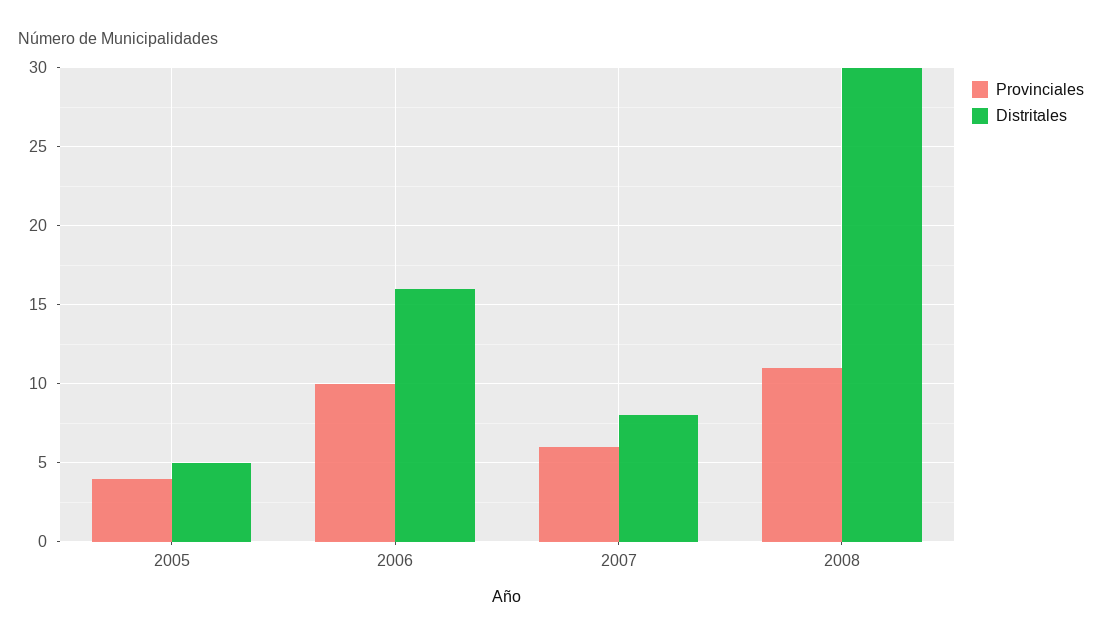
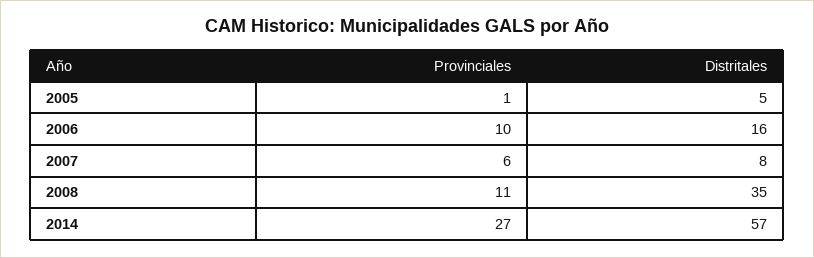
Provinciales, 2005: 4 -> 1
Distritales, 2008: 30 -> 35
Provinciales, 2014: none -> 27
Distritales, 2014: none -> 57

